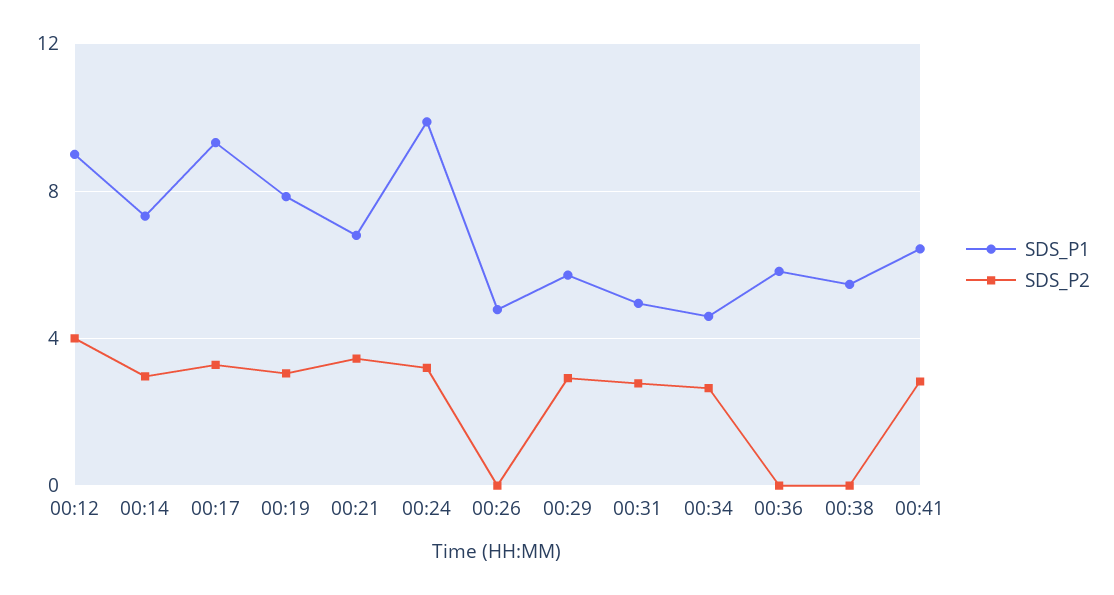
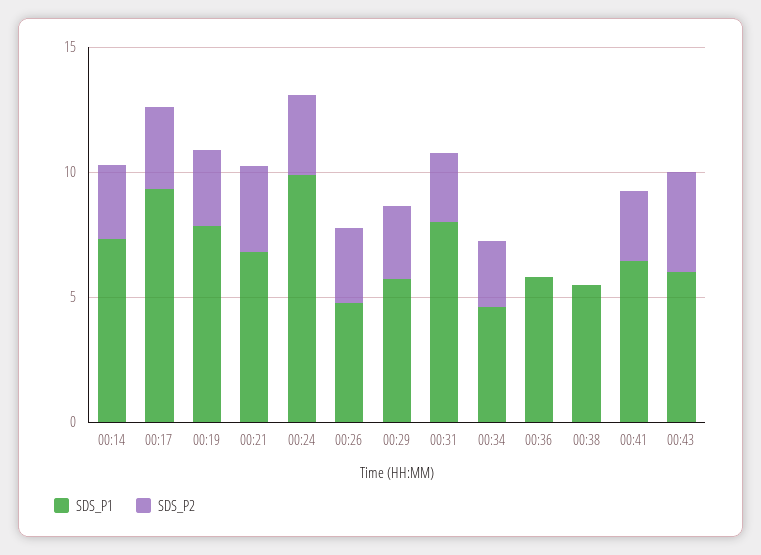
SDS_P1, 00:12: 9 -> none
SDS_P2, 00:12: 4 -> none
SDS_P2, 00:26: 0 -> 3
SDS_P1, 00:31: 5 -> 8
SDS_P1, 00:43: none -> 6
SDS_P2, 00:43: none -> 4

